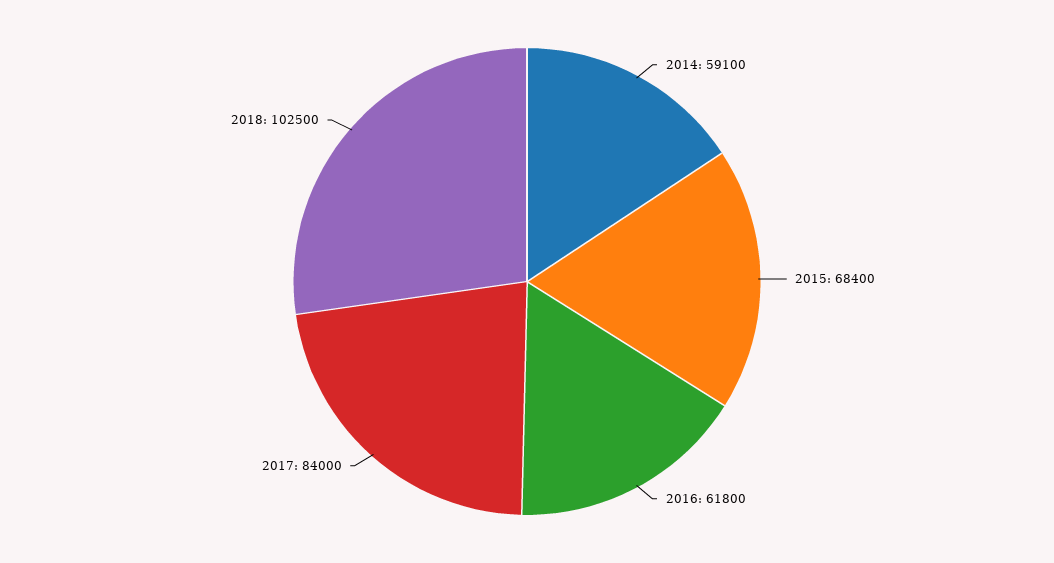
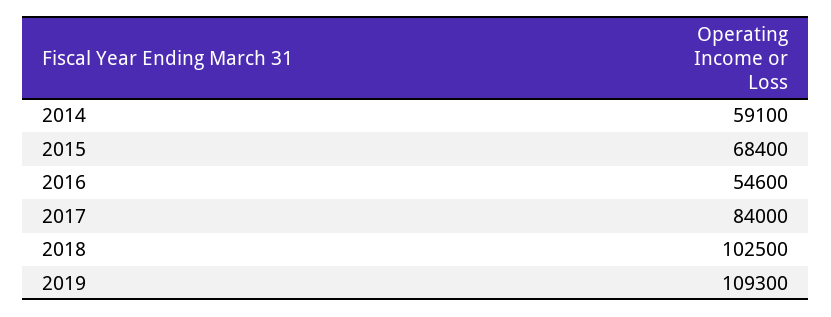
2016: 61800 -> 54600
2019: none -> 109300

